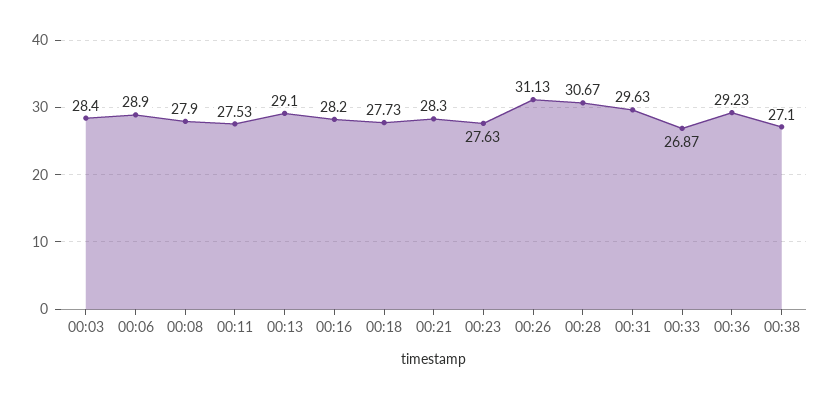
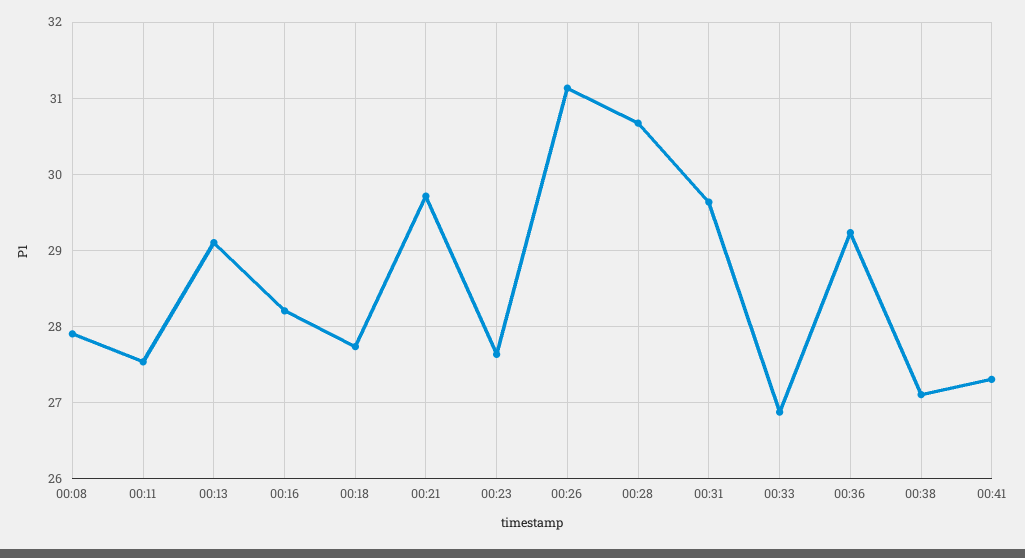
00:03: 28.4 -> none
00:06: 28.9 -> none
00:21: 28.3 -> 29.7
00:41: none -> 27.3

